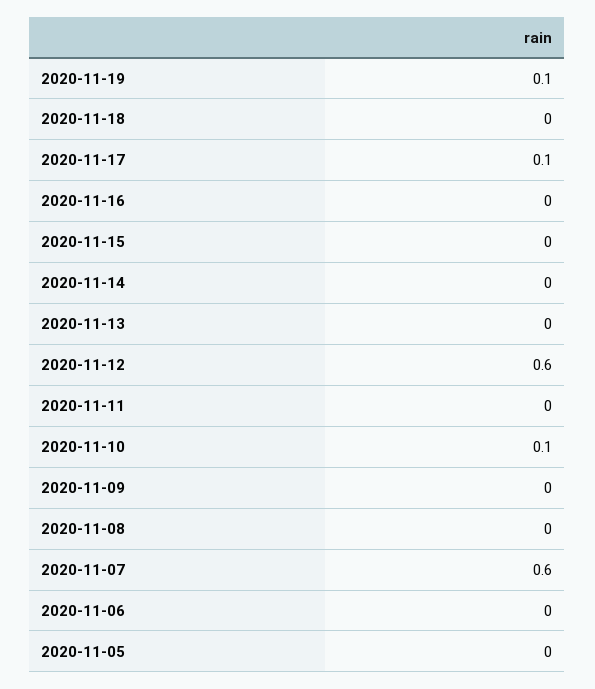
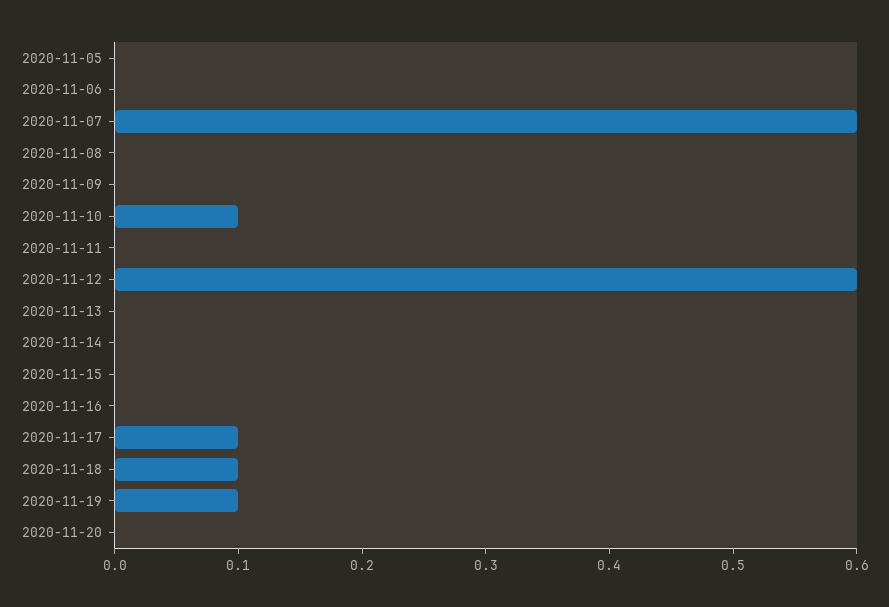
2020-11-18: 0 -> 0.1
2020-11-20: none -> 0

